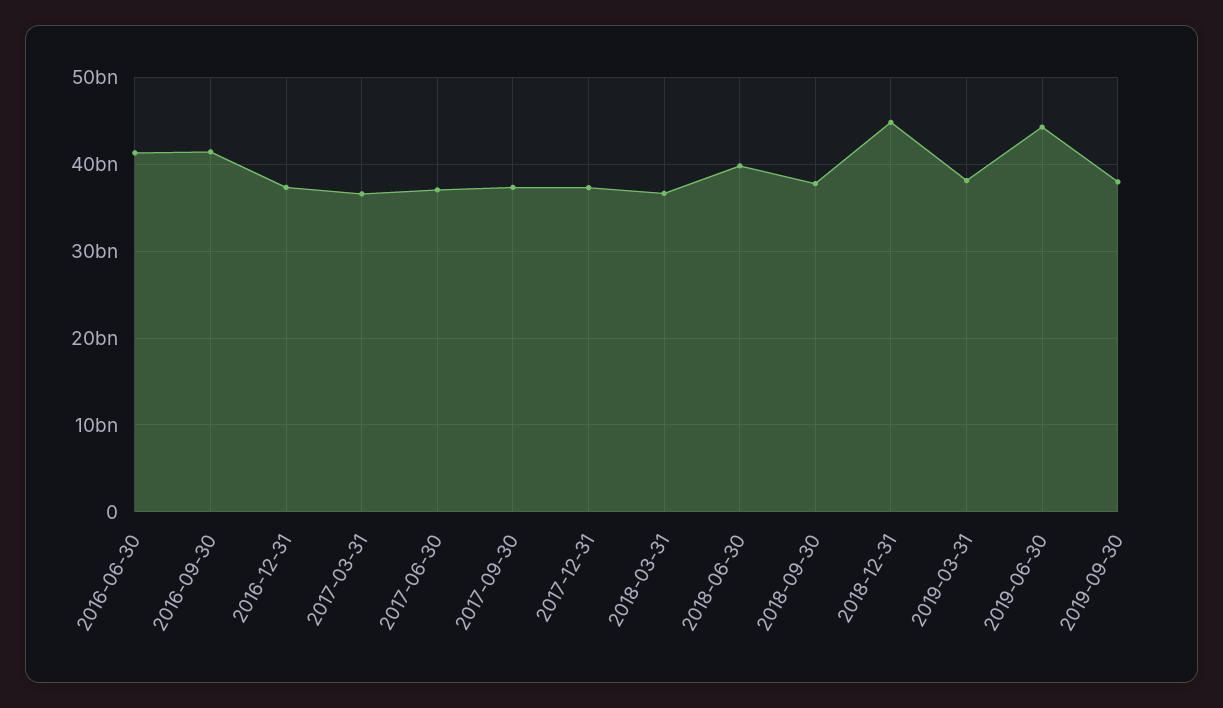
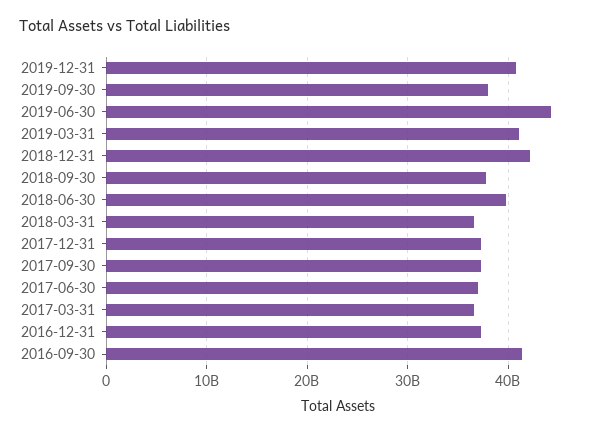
2016-06-30: 41000000000 -> none
2018-12-31: 45000000000 -> 42000000000
2019-03-31: 38000000000 -> 41000000000
2019-12-31: none -> 41000000000

